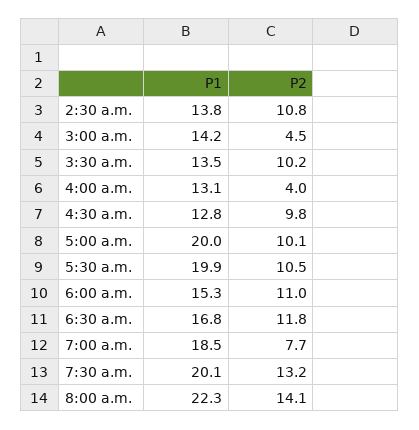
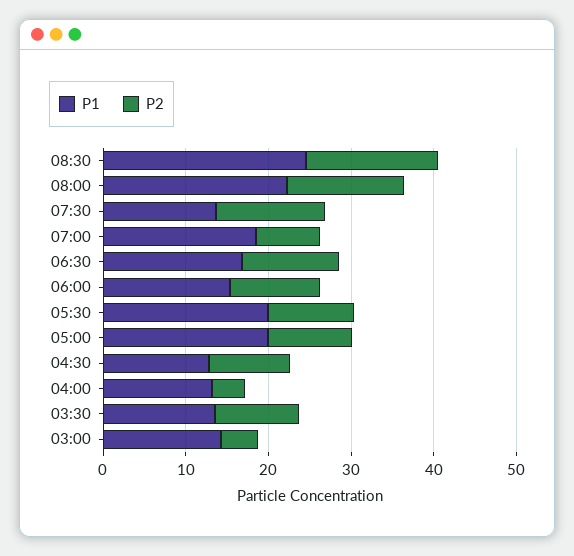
P1, 2:30 a.m.: 13.8 -> none
P2, 2:30 a.m.: 10.8 -> none
P1, 7:30 a.m.: 20.1 -> 14
P1, 08:30: none -> 24
P2, 08:30: none -> 16

